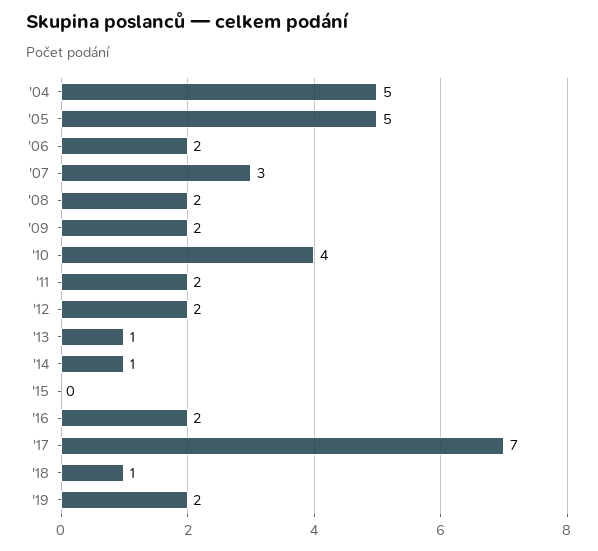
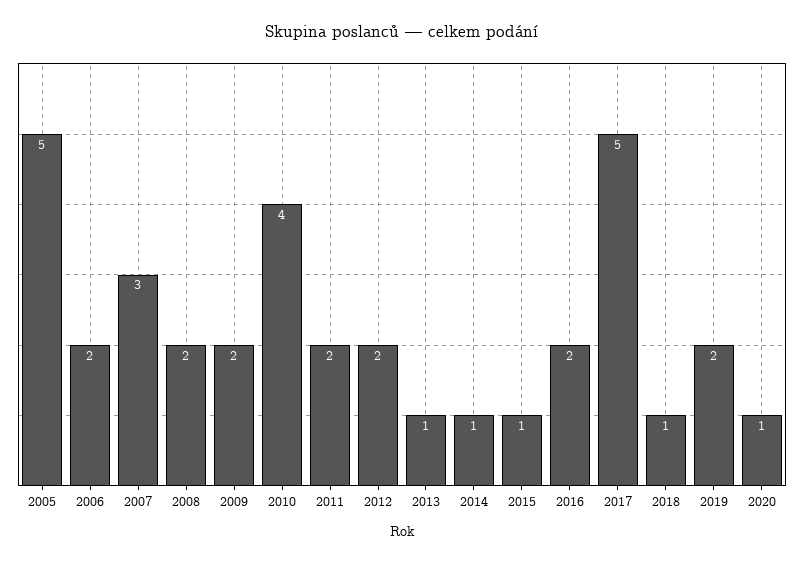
'04: 5 -> none
'15: 0 -> 1
'17: 7 -> 5
2020: none -> 1

